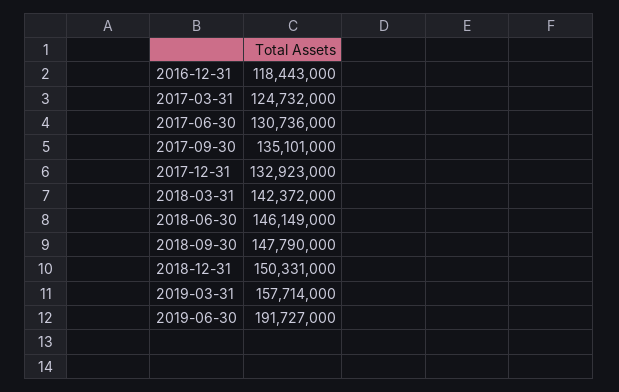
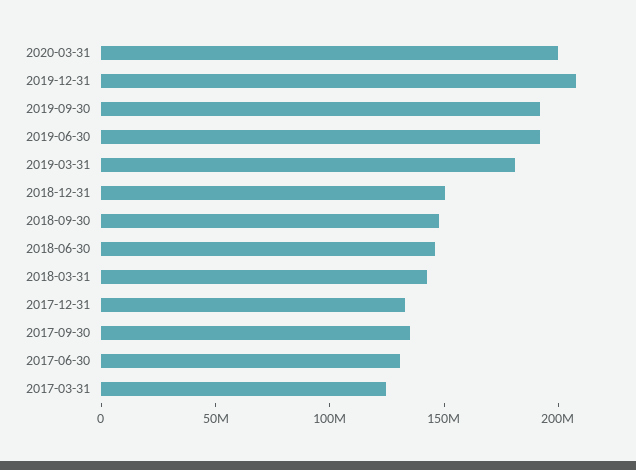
2016-12-31: 118443000 -> none
2019-03-31: 157714000 -> 180000000
2020-03-31: none -> 200000000
2019-12-31: none -> 210000000
2019-09-30: none -> 190000000

